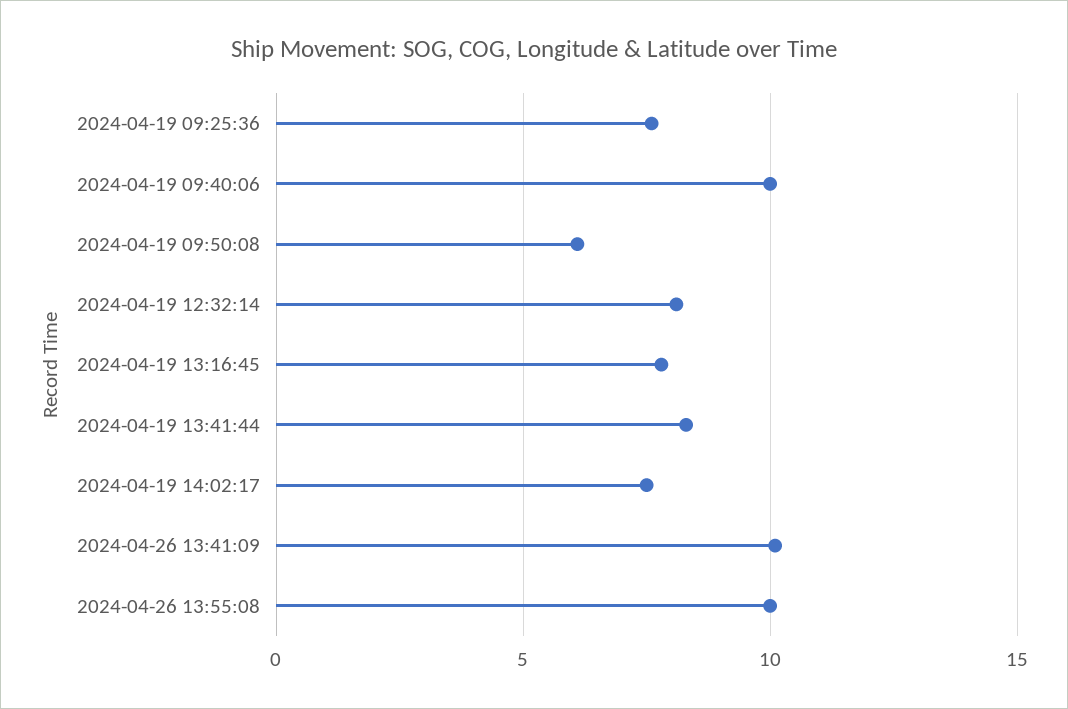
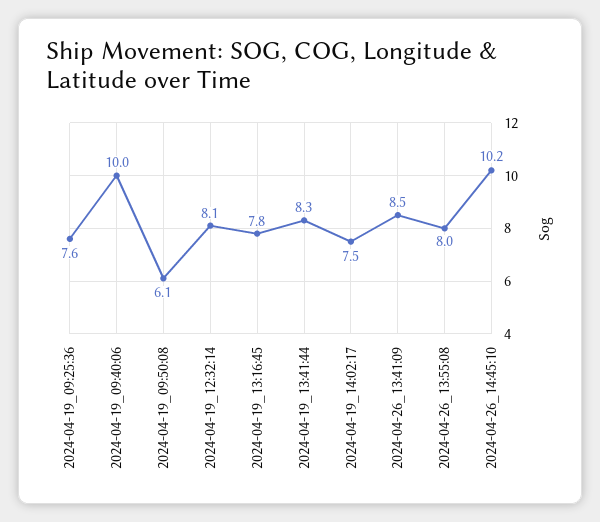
2024-04-26 13:41:09: 10 -> 8.5
2024-04-26 13:55:08: 10 -> 8
2024-04-26_14:45:10: none -> 10.2

